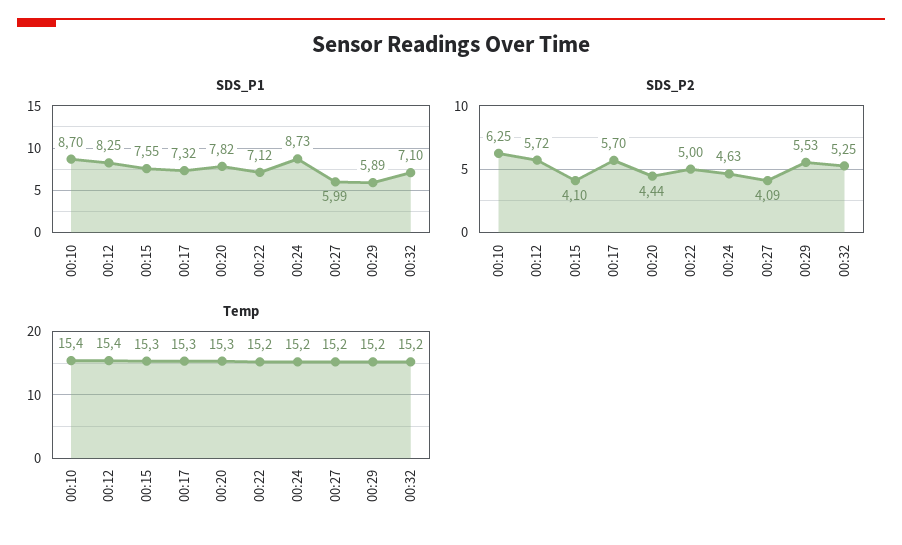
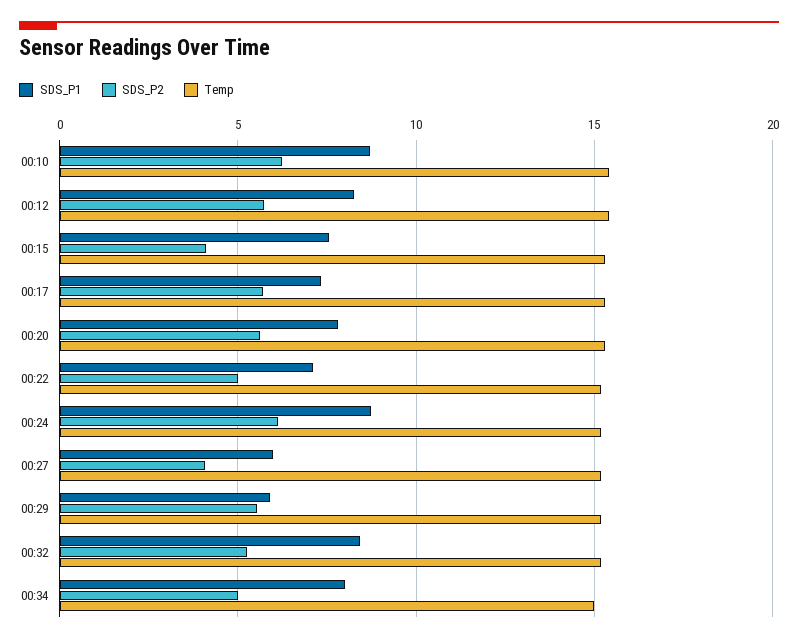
SDS_P1, 00:32: 7.1 -> 8.5
SDS_P2, 00:20: 4.44 -> 5.5
SDS_P2, 00:24: 4.63 -> 6
SDS_P1, 00:34: none -> 8
SDS_P2, 00:34: none -> 5
Temp, 00:34: none -> 15

